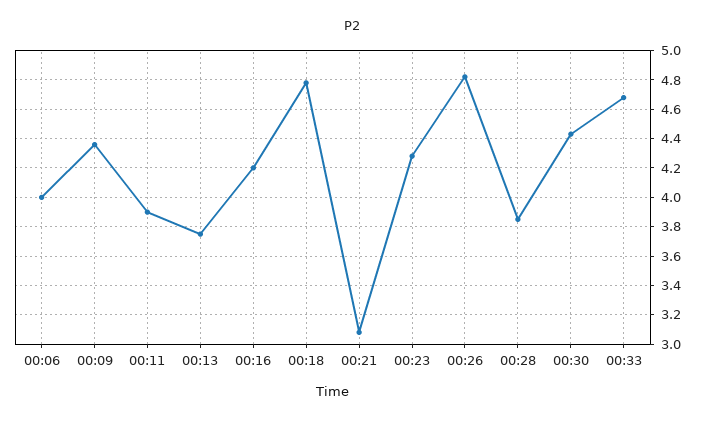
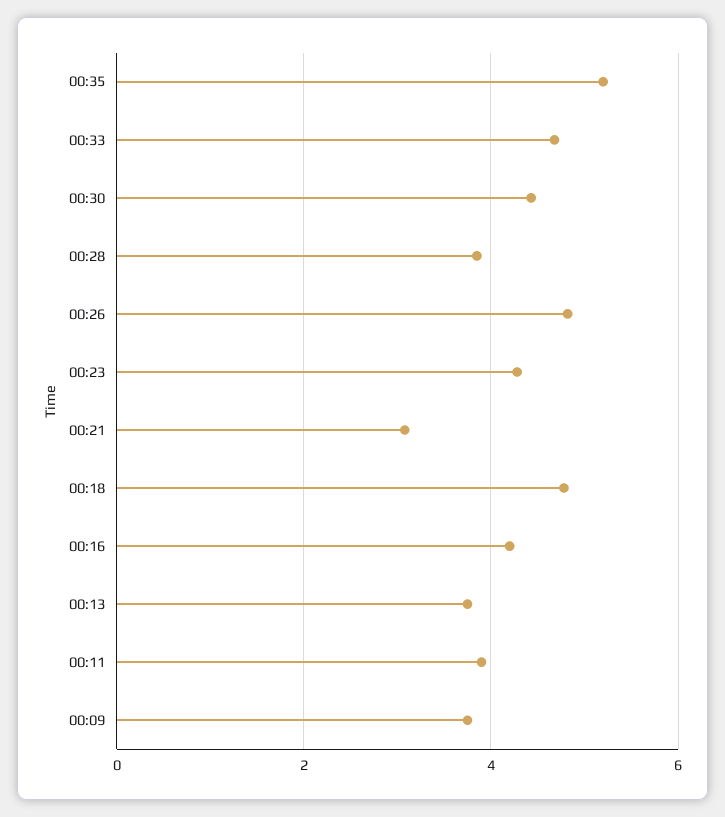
00:06: 4 -> none
00:09: 4.35 -> 3.8
00:35: none -> 5.2

